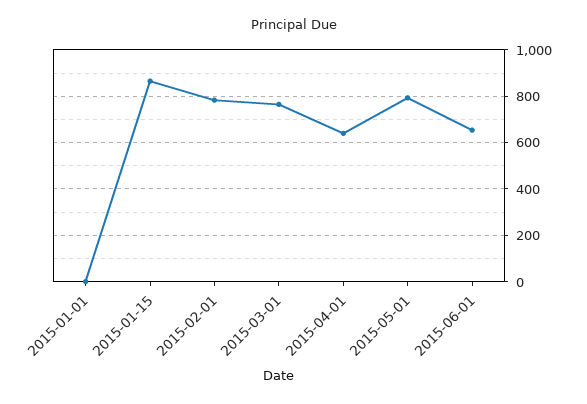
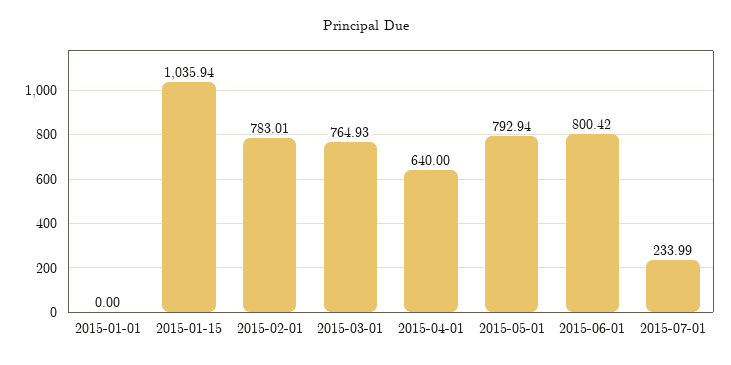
2015-01-15: 850 -> 1035.94
2015-06-01: 650 -> 800.42
2015-07-01: none -> 233.99

